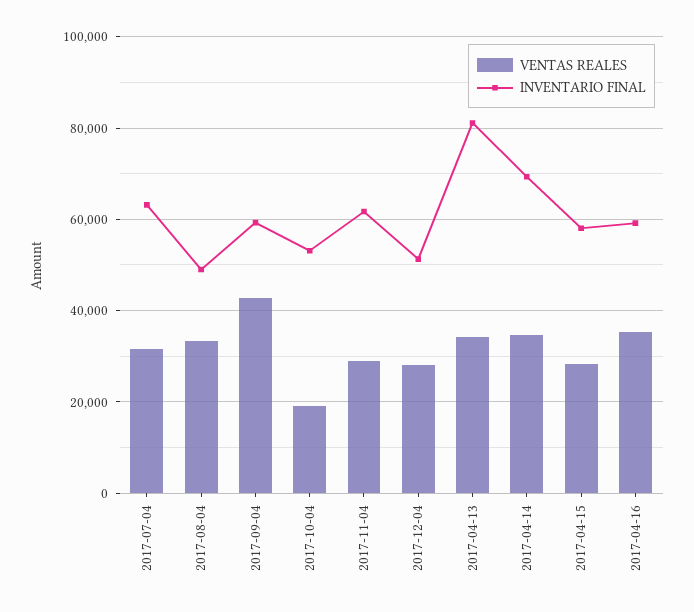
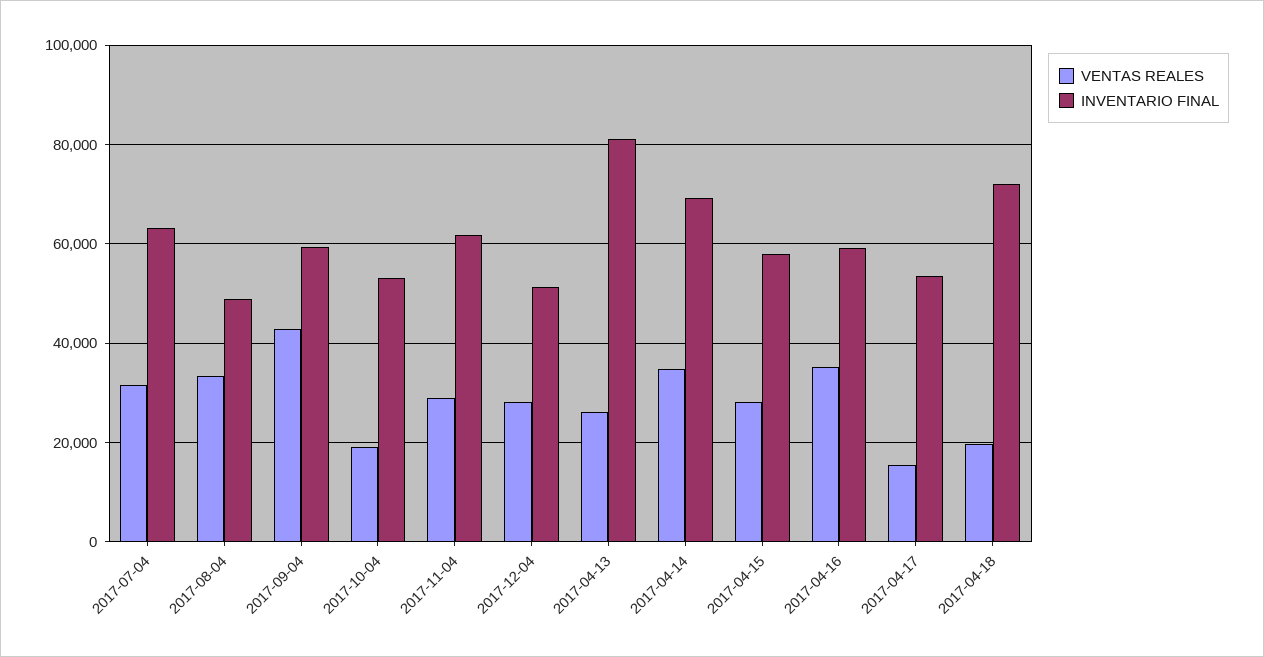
VENTAS REALES, 2017-04-13: 34000 -> 26000
VENTAS REALES, 2017-04-17: none -> 16000
INVENTARIO FINAL, 2017-04-17: none -> 54000
VENTAS REALES, 2017-04-18: none -> 20000
INVENTARIO FINAL, 2017-04-18: none -> 72000

